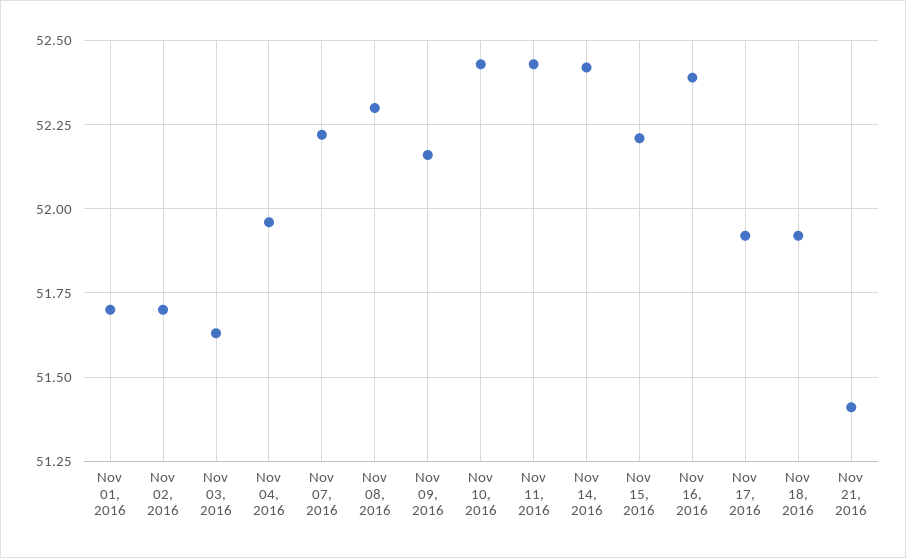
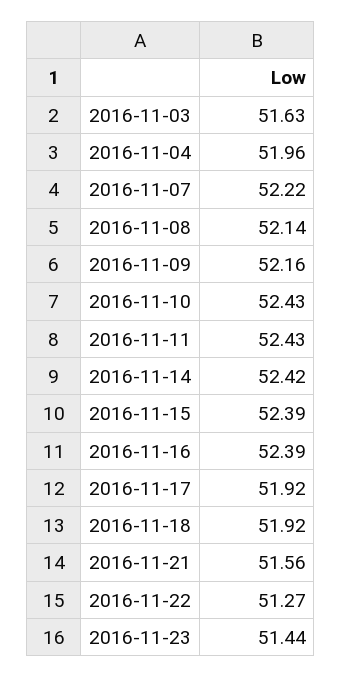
Nov 01, 2016: 51.7 -> none
Nov 02, 2016: 51.7 -> none
Nov 08, 2016: 52.3 -> 52.14
Nov 15, 2016: 52.2 -> 52.39
Nov 21, 2016: 51.4 -> 51.56
2016-11-22: none -> 51.27
2016-11-23: none -> 51.44

